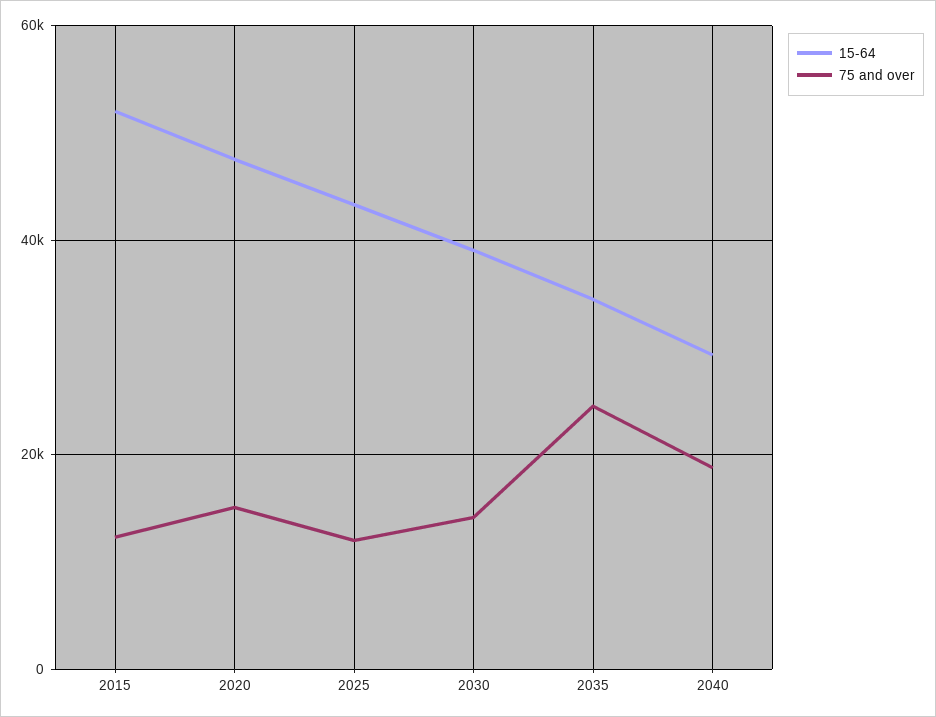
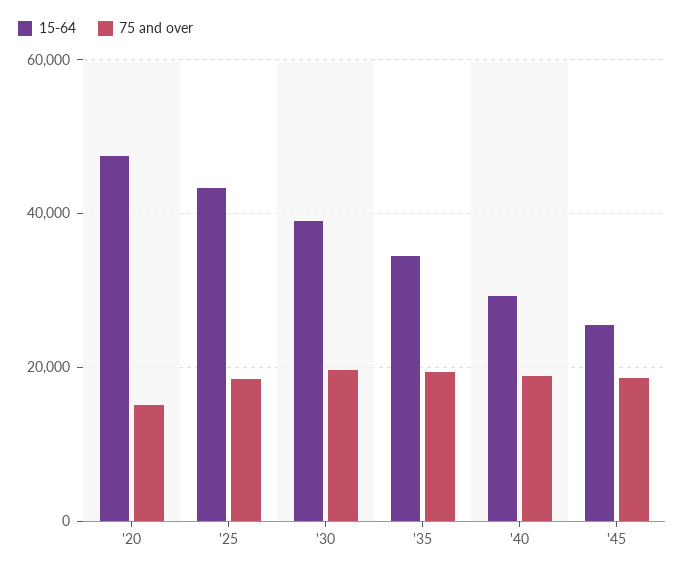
15-64, 2015: 52000 -> none
75 and over, 2015: 12000 -> none
75 and over, 2025: 12000 -> 18000
75 and over, 2030: 14000 -> 20000
75 and over, 2035: 24000 -> 20000
15-64, '45: none -> 26000
75 and over, '45: none -> 18000

